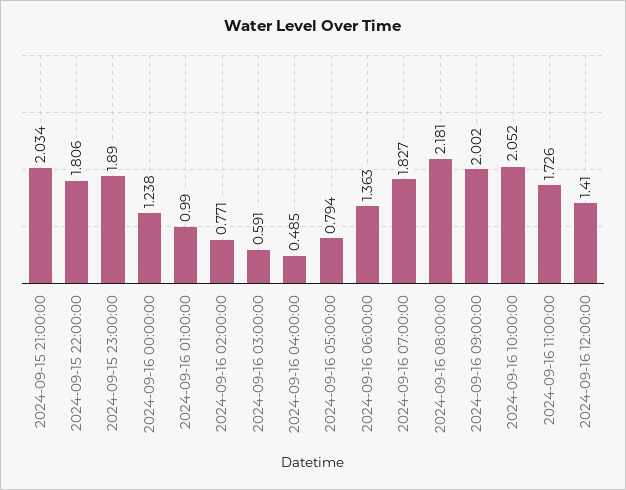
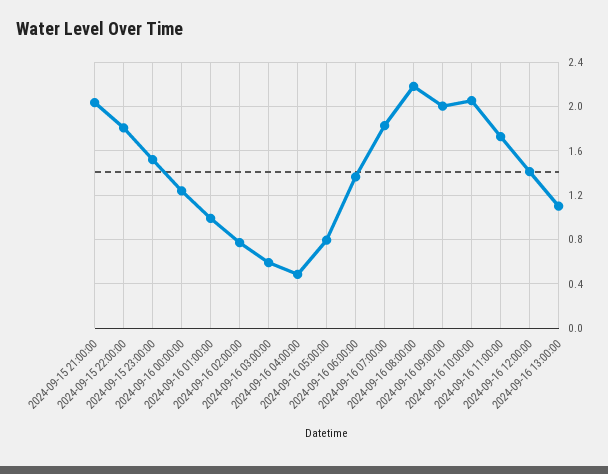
2024-09-15 23:00:00: 1.89 -> 1.5
2024-09-16 13:00:00: none -> 1.1

